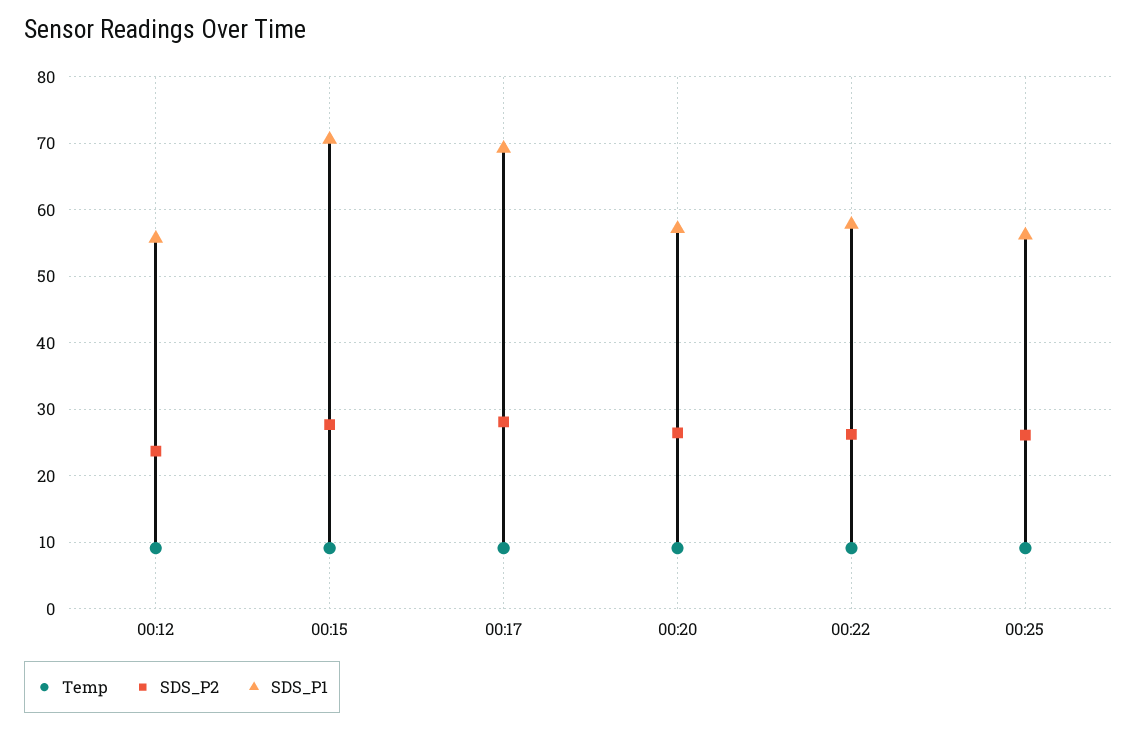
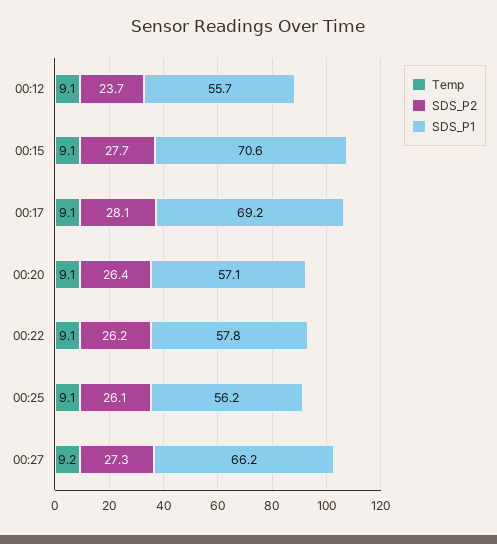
Temp, 00:27: none -> 9.2
SDS_P2, 00:27: none -> 27.3
SDS_P1, 00:27: none -> 66.2

